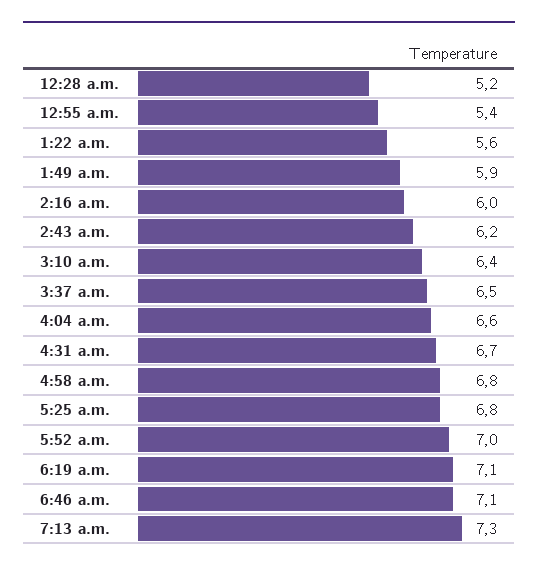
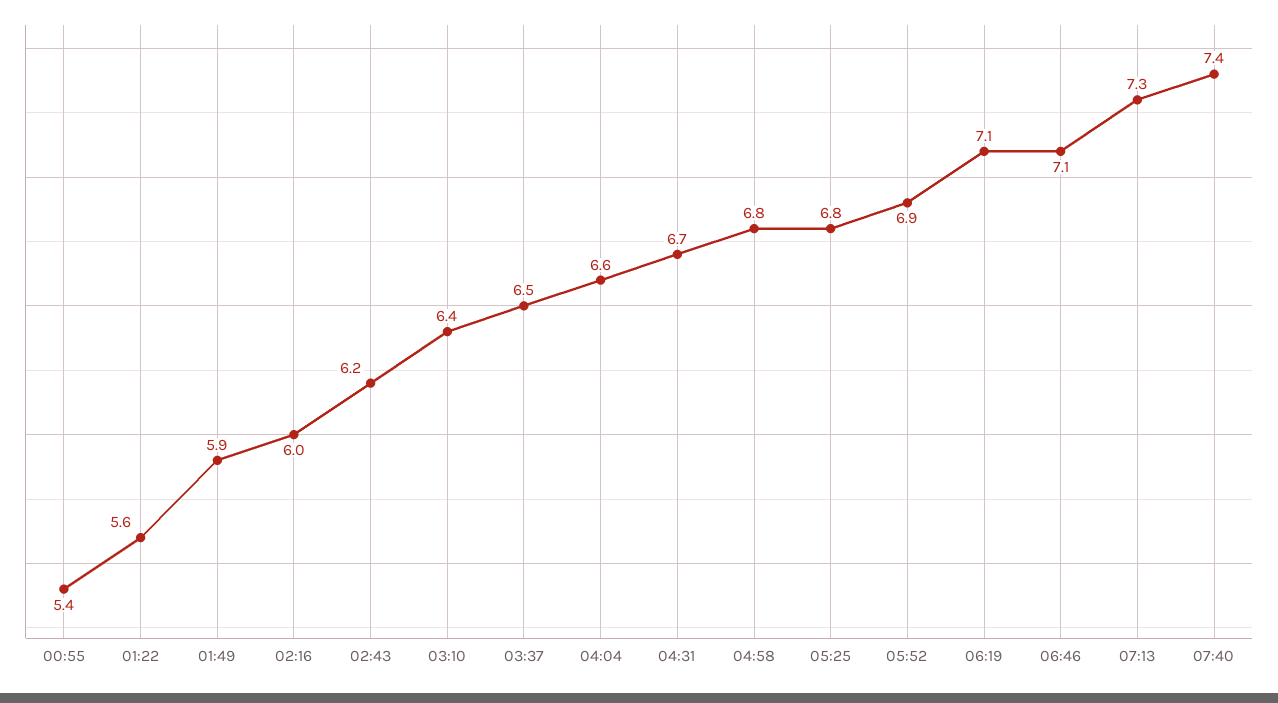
12:28 a.m.: 5.2 -> none
5:52 a.m.: 7 -> 6.9
07:40: none -> 7.4

